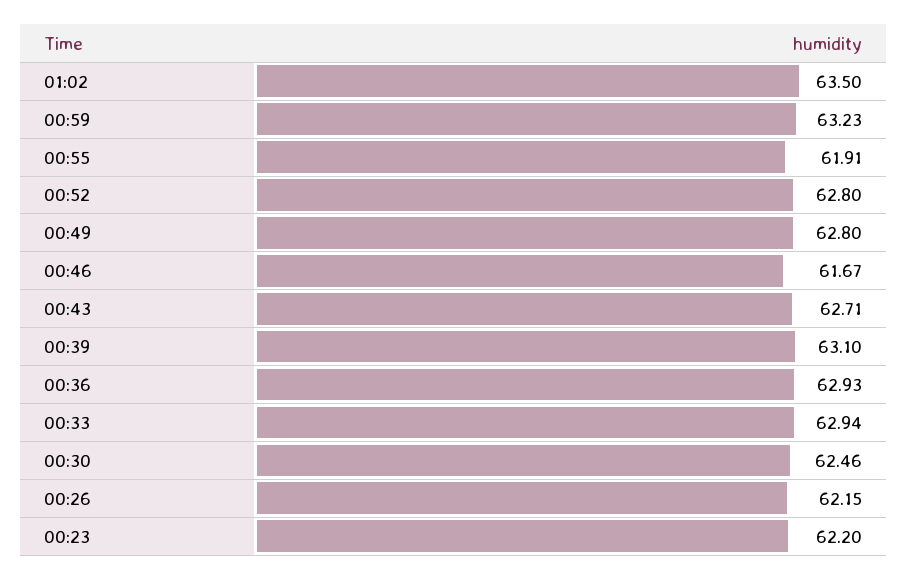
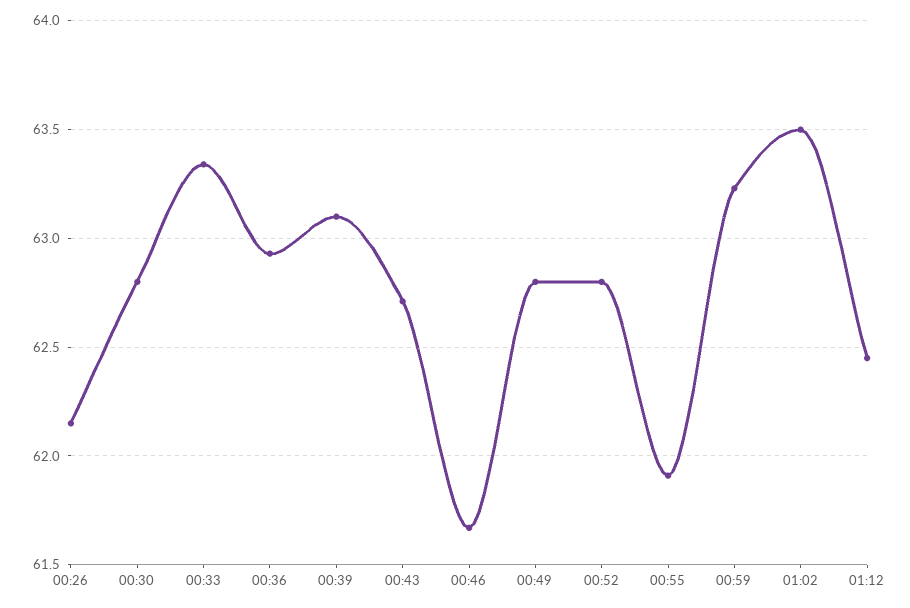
00:33: 62.94 -> 63.35
00:30: 62.46 -> 62.8
00:23: 62.2 -> none
01:12: none -> 62.45

